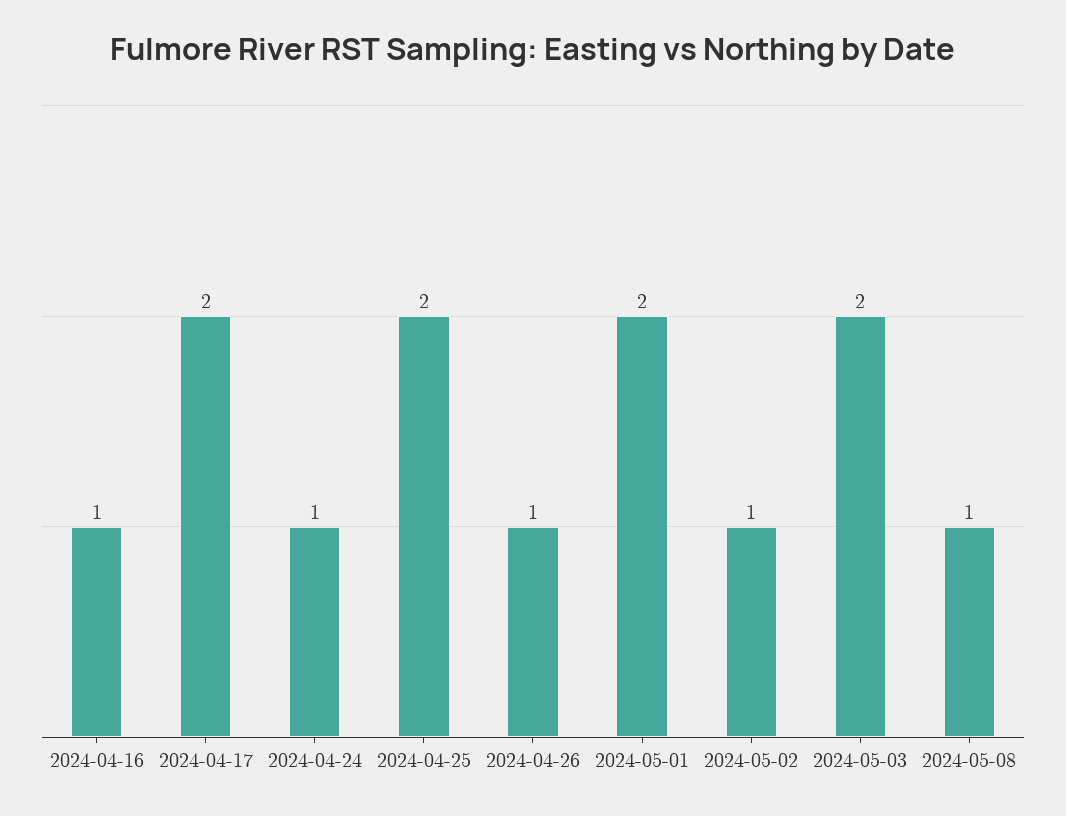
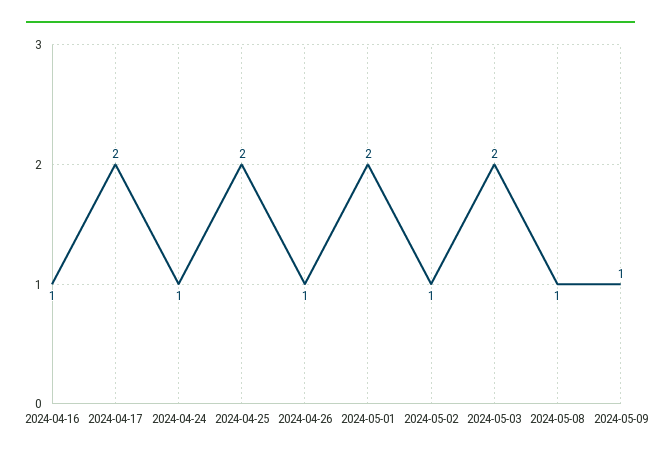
2024-05-09: none -> 1

